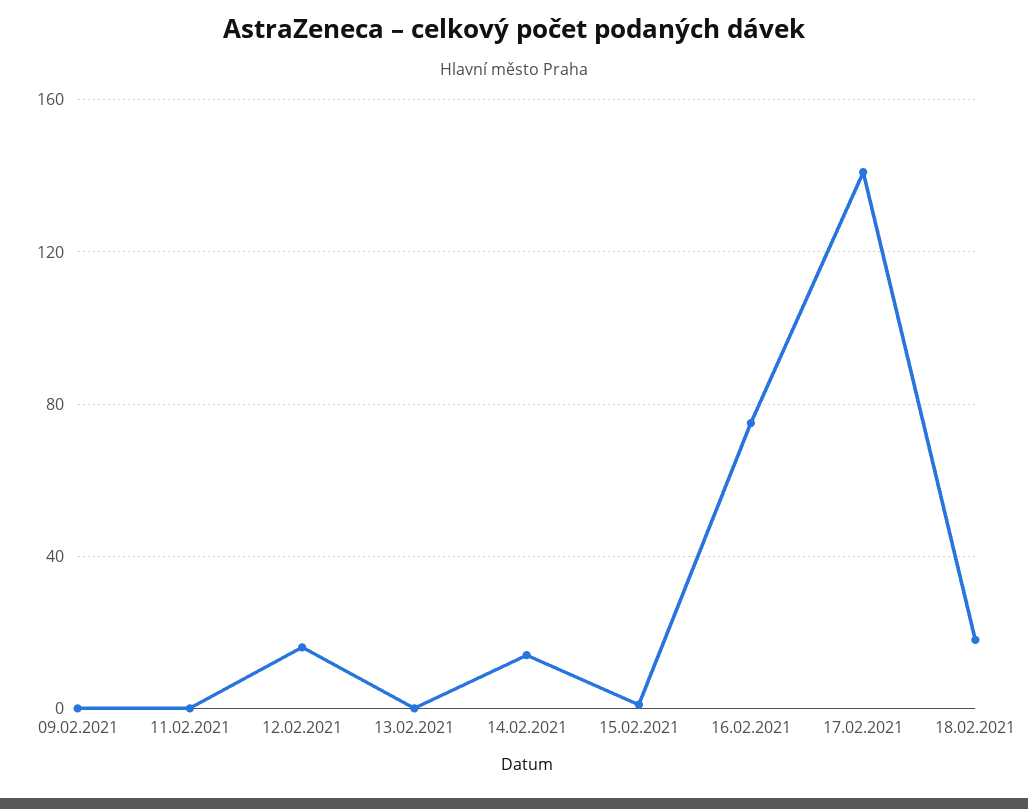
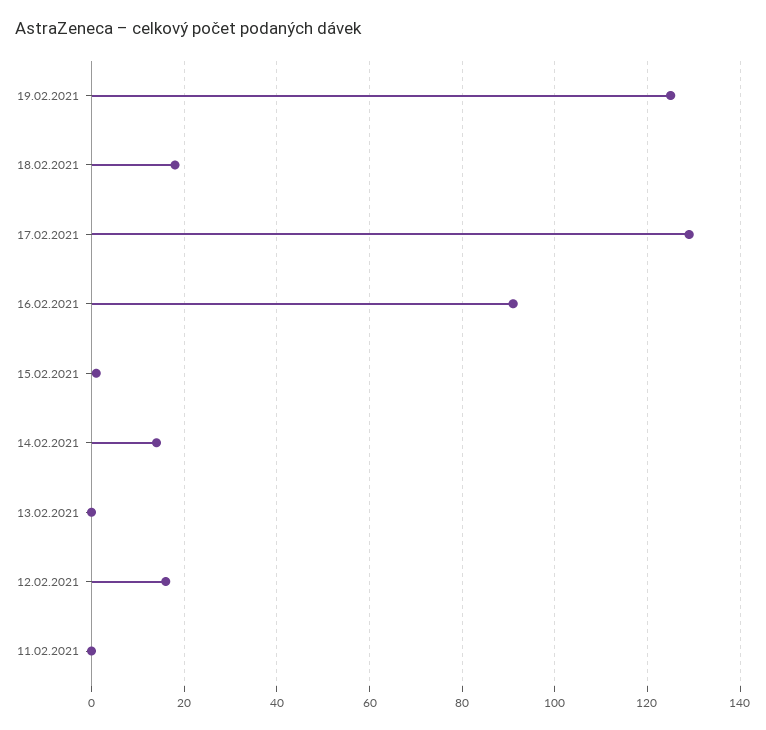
09.02.2021: 0 -> none
16.02.2021: 75 -> 90
17.02.2021: 140 -> 130
19.02.2021: none -> 125

